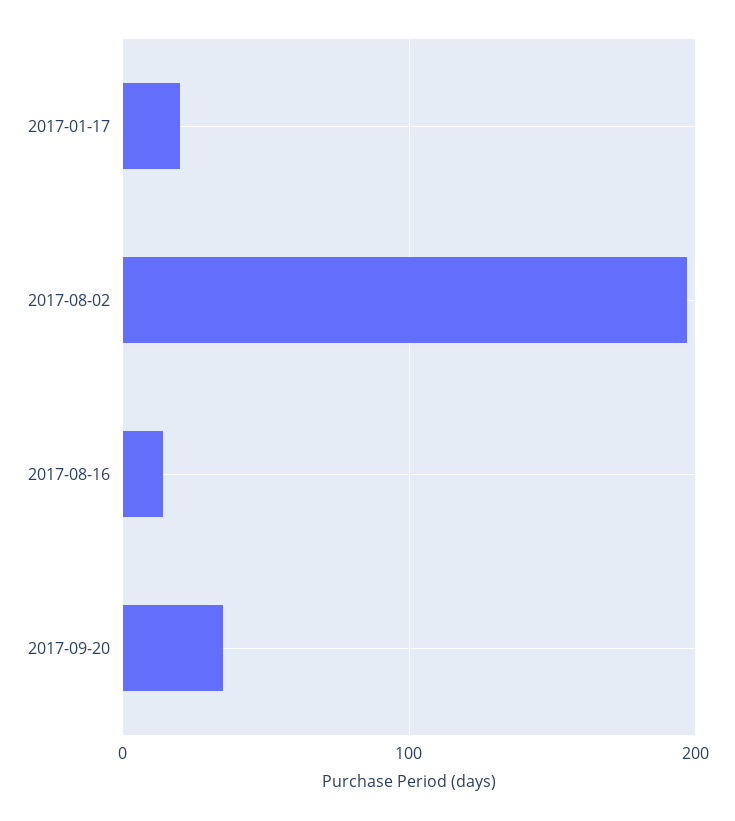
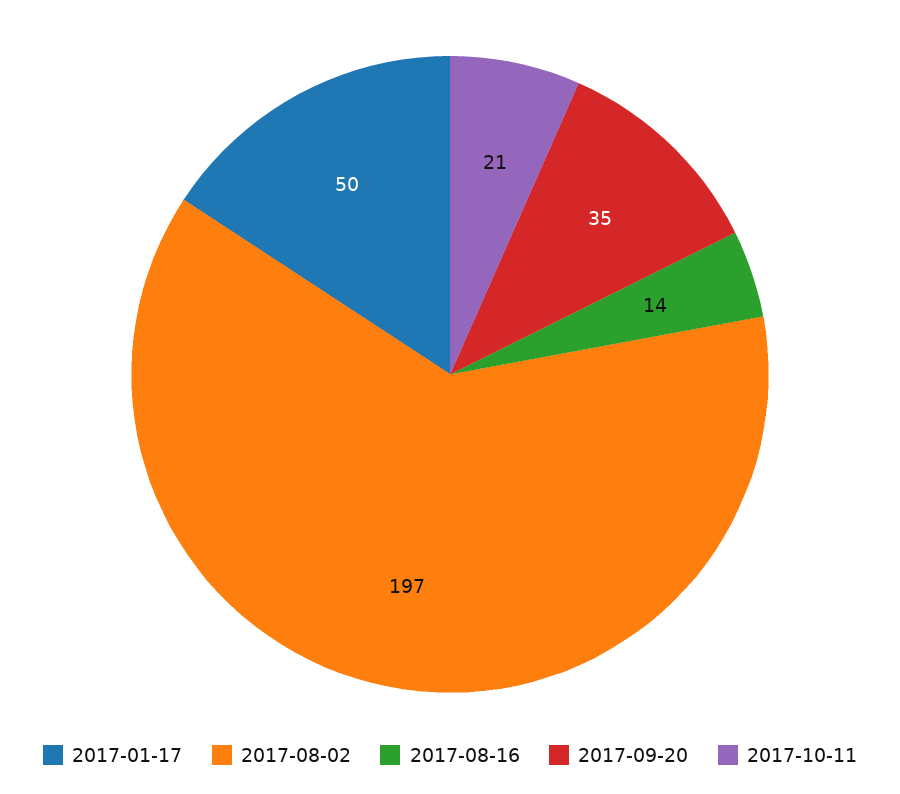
2017-01-17: 20 -> 50
2017-10-11: none -> 21

